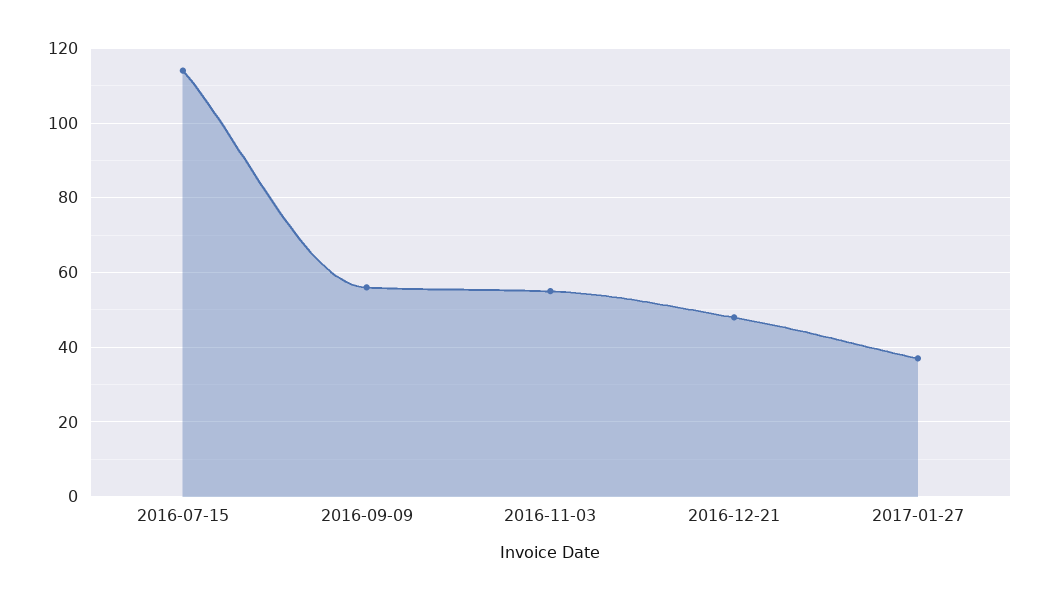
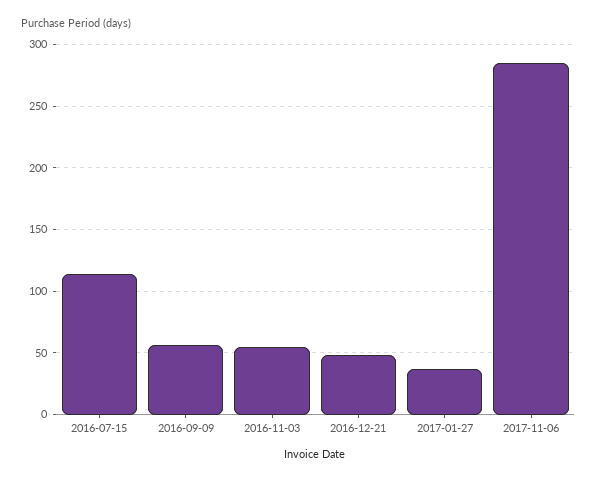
2017-11-06: none -> 285

